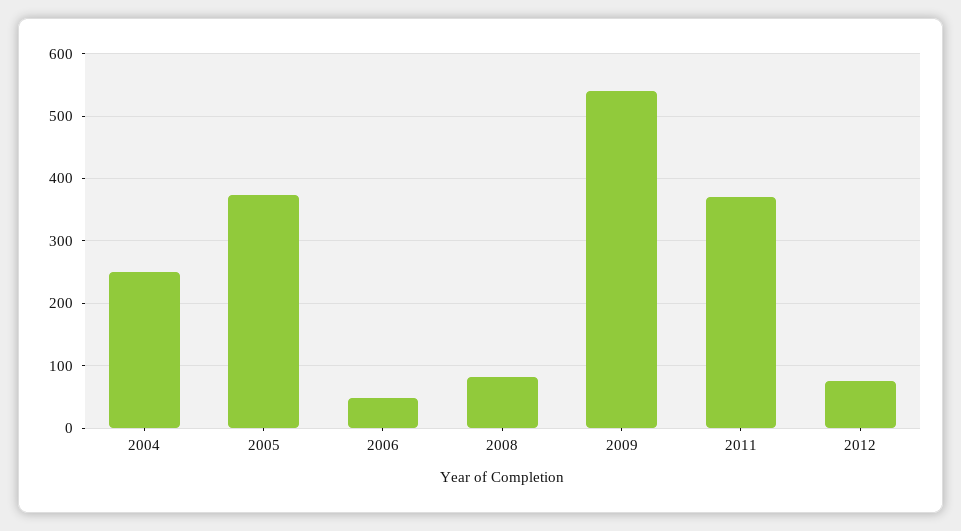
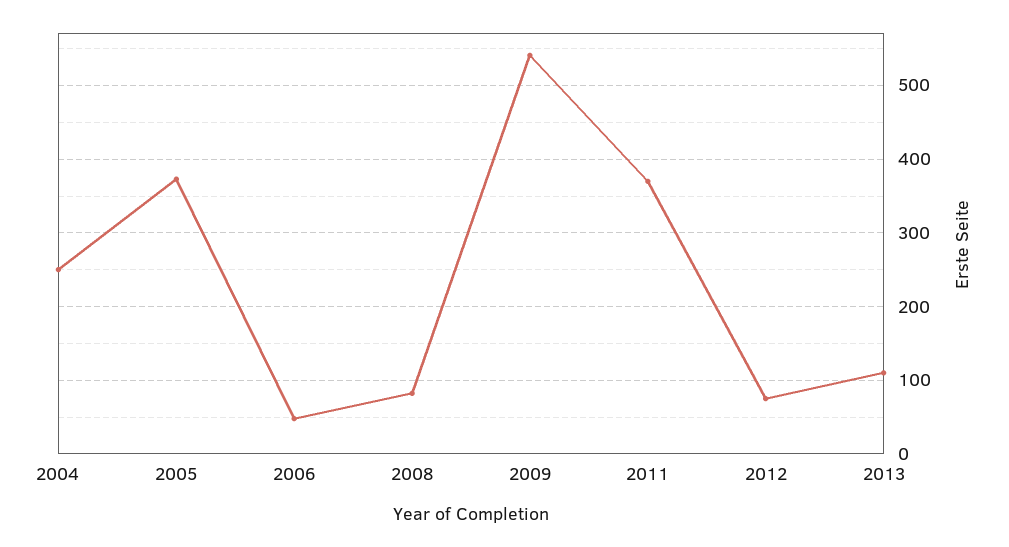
2013: none -> 110

